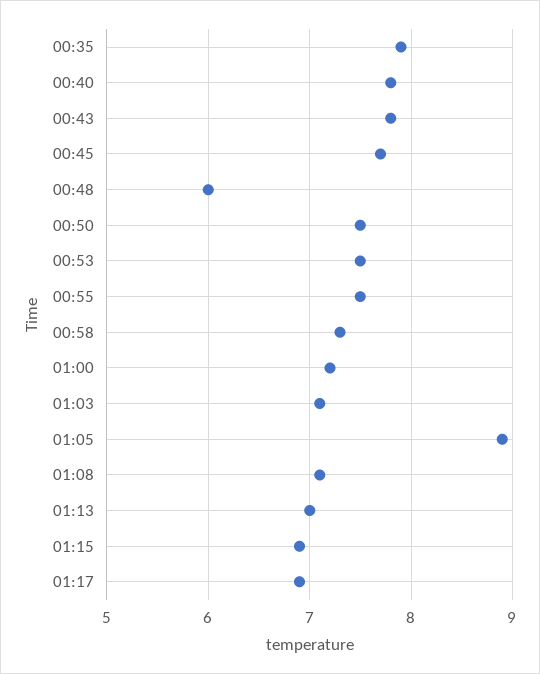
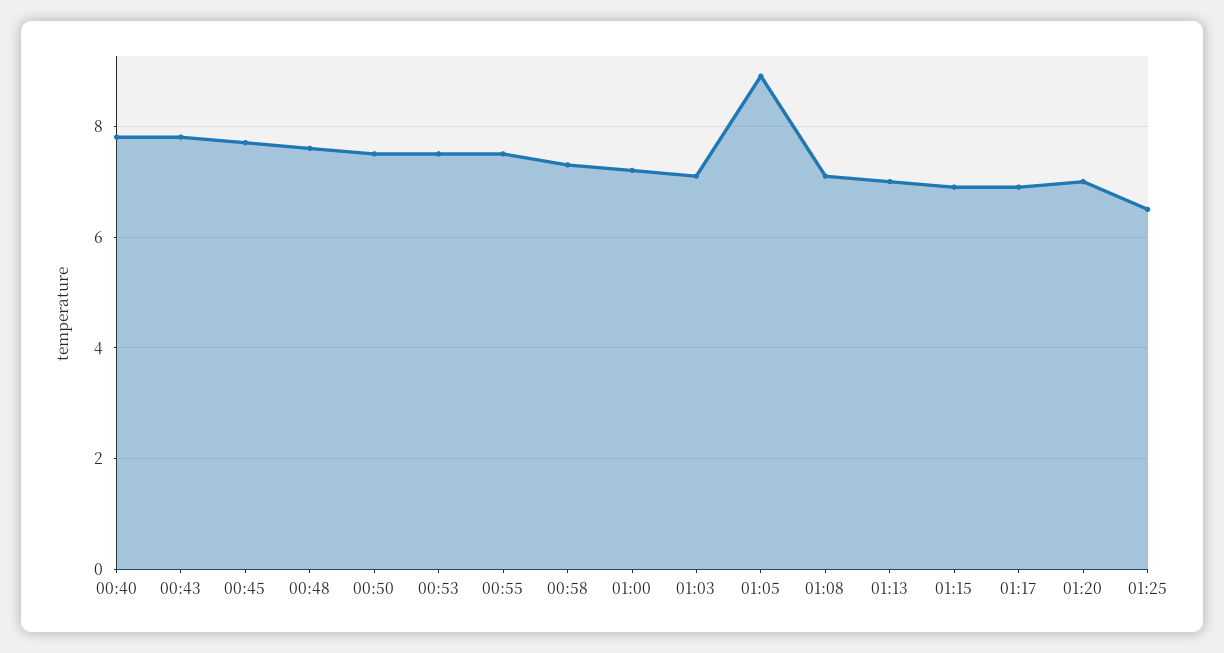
00:35: 7.9 -> none
00:48: 6 -> 7.5
01:20: none -> 7
01:25: none -> 6.5

